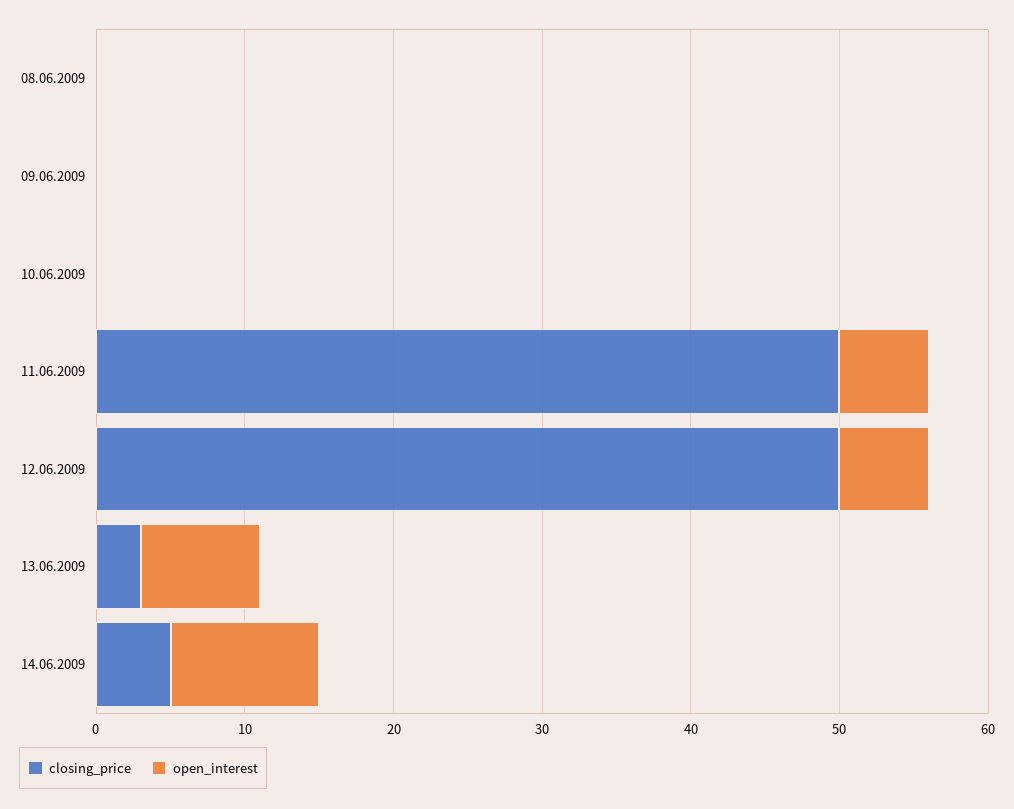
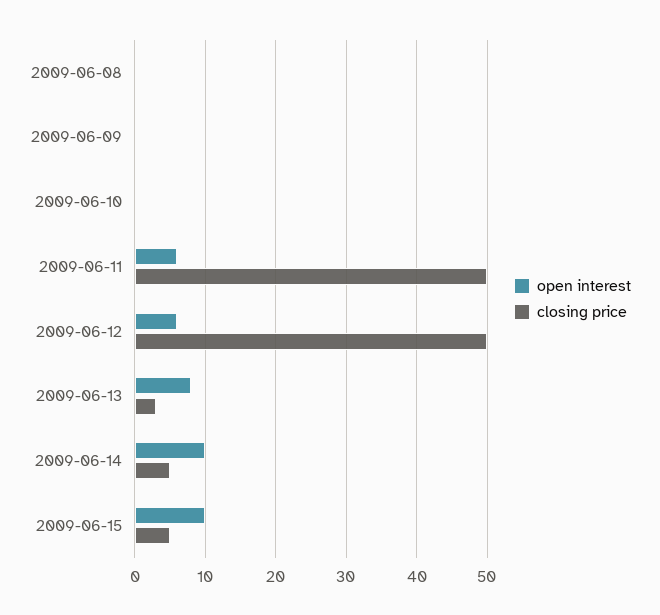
open_interest, 2009-06-15: none -> 10
closing_price, 2009-06-15: none -> 5

